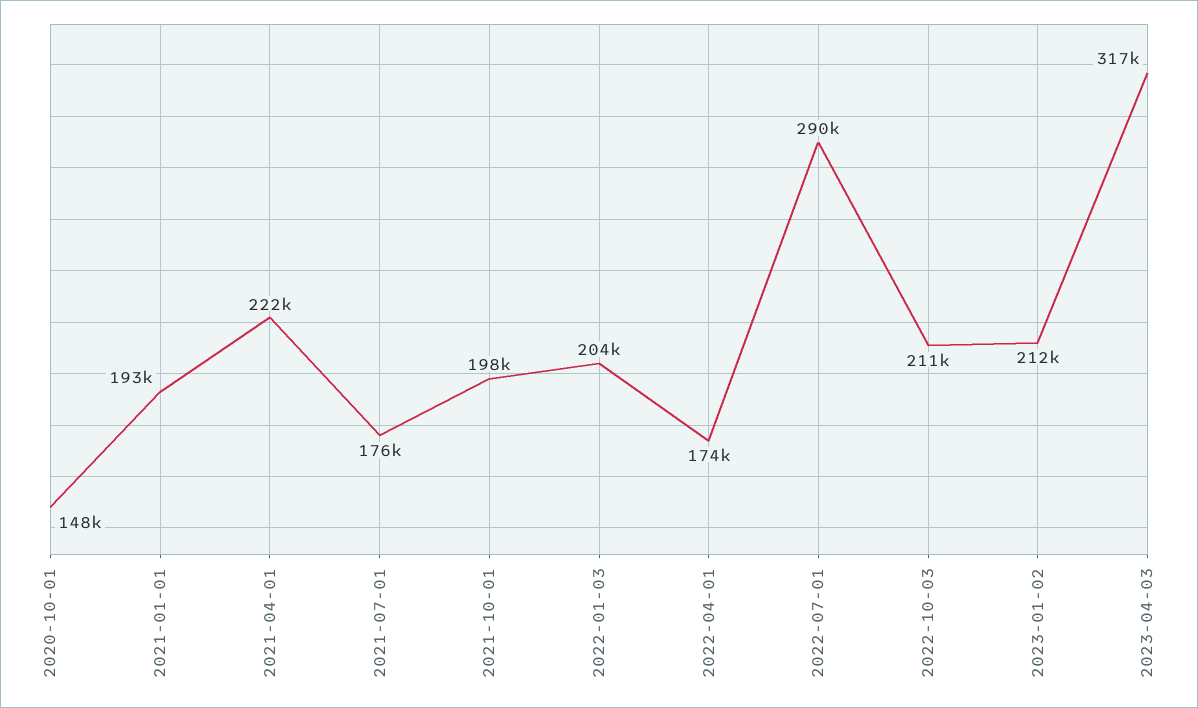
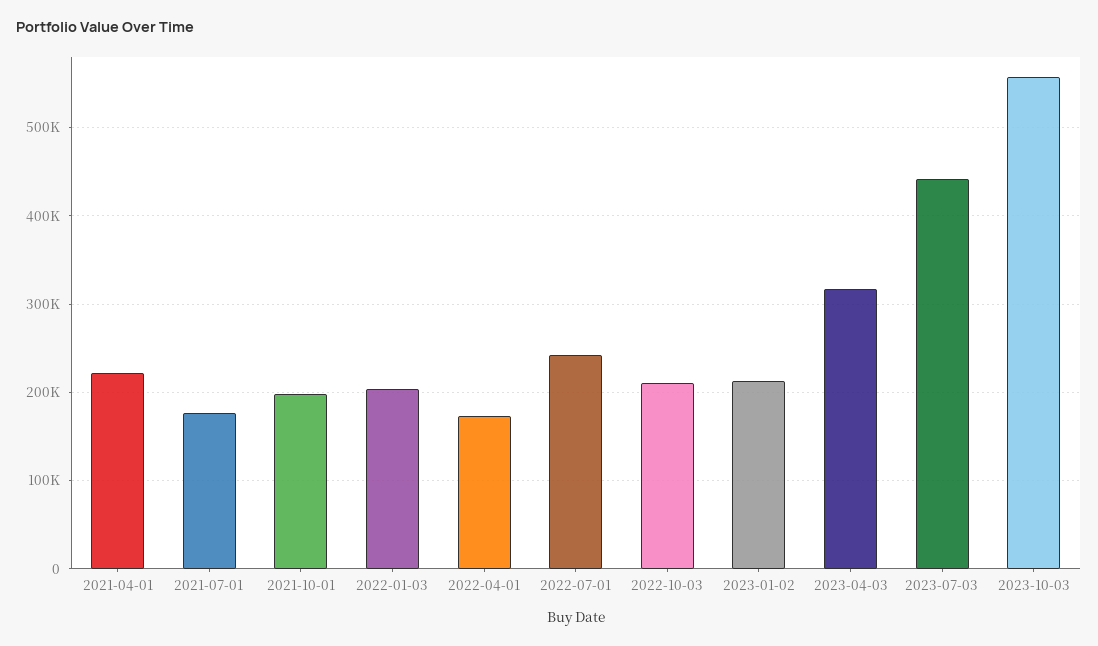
2020-10-01: 148000 -> none
2021-01-01: 193000 -> none
2022-07-01: 290000 -> 240000
2023-07-03: none -> 440000
2023-10-03: none -> 560000

